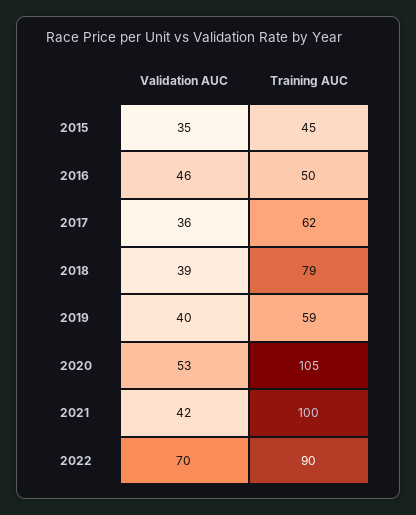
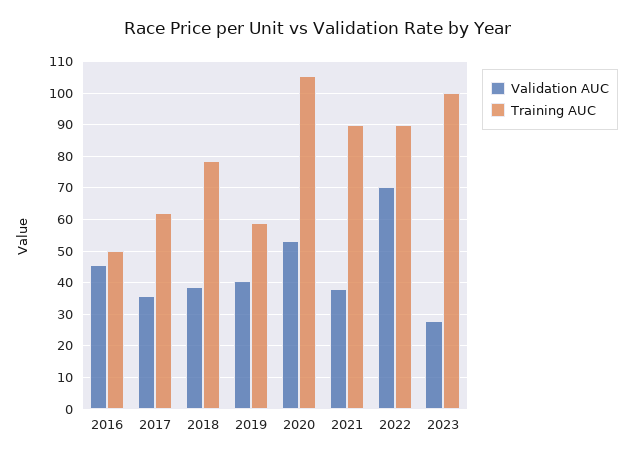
Validation AUC, 2015: 35 -> none
Training AUC, 2015: 45 -> none
Validation AUC, 2021: 42 -> 38
Training AUC, 2021: 100 -> 90
Validation AUC, 2023: none -> 28
Training AUC, 2023: none -> 100

